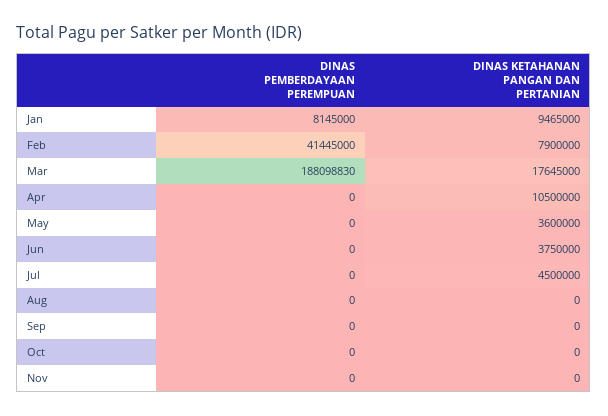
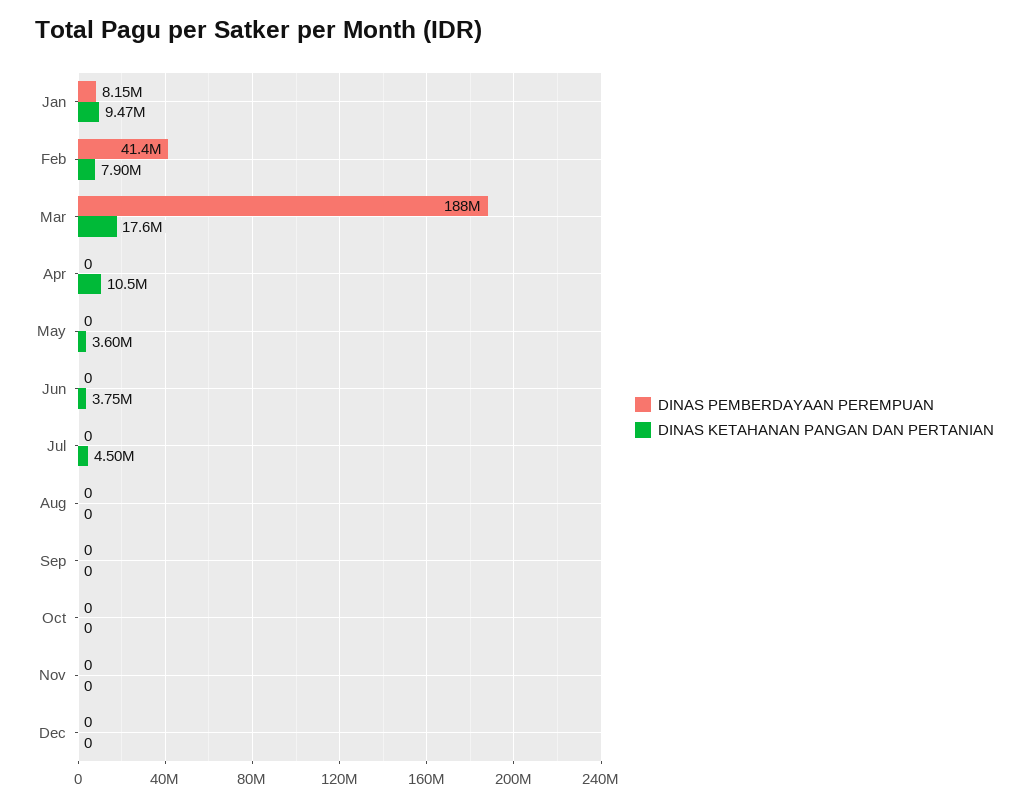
DINAS PEMBERDAYAAN PEREMPUAN, Dec: none -> 0
DINAS KETAHANAN PANGAN DAN PERTANIAN, Dec: none -> 0

